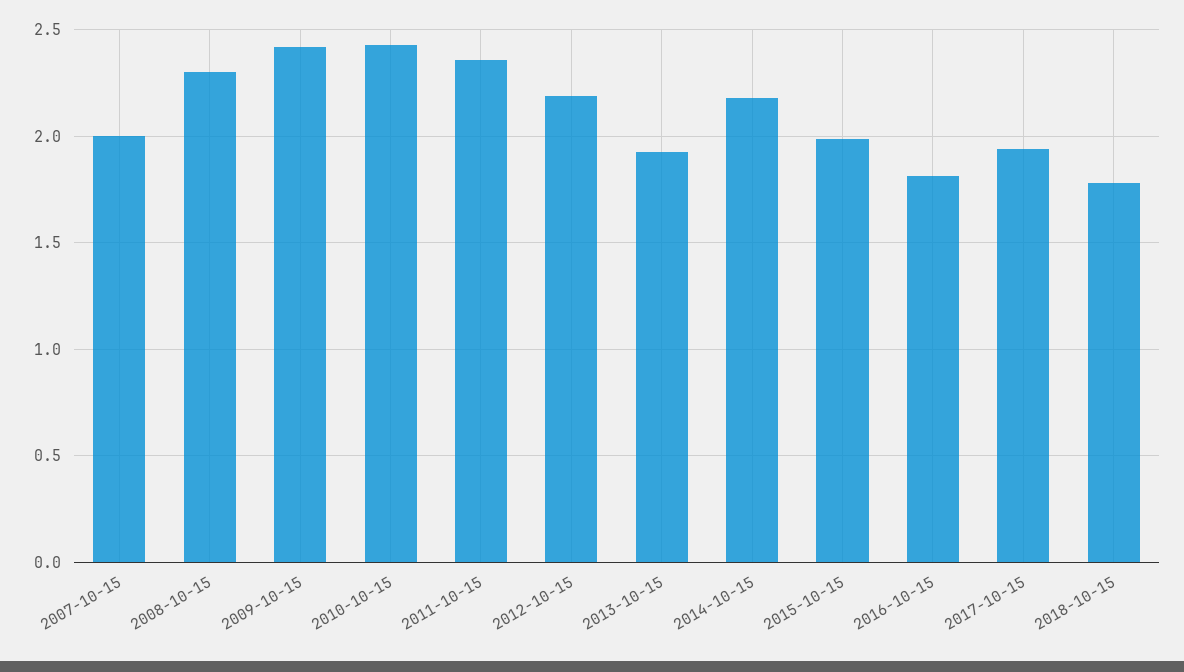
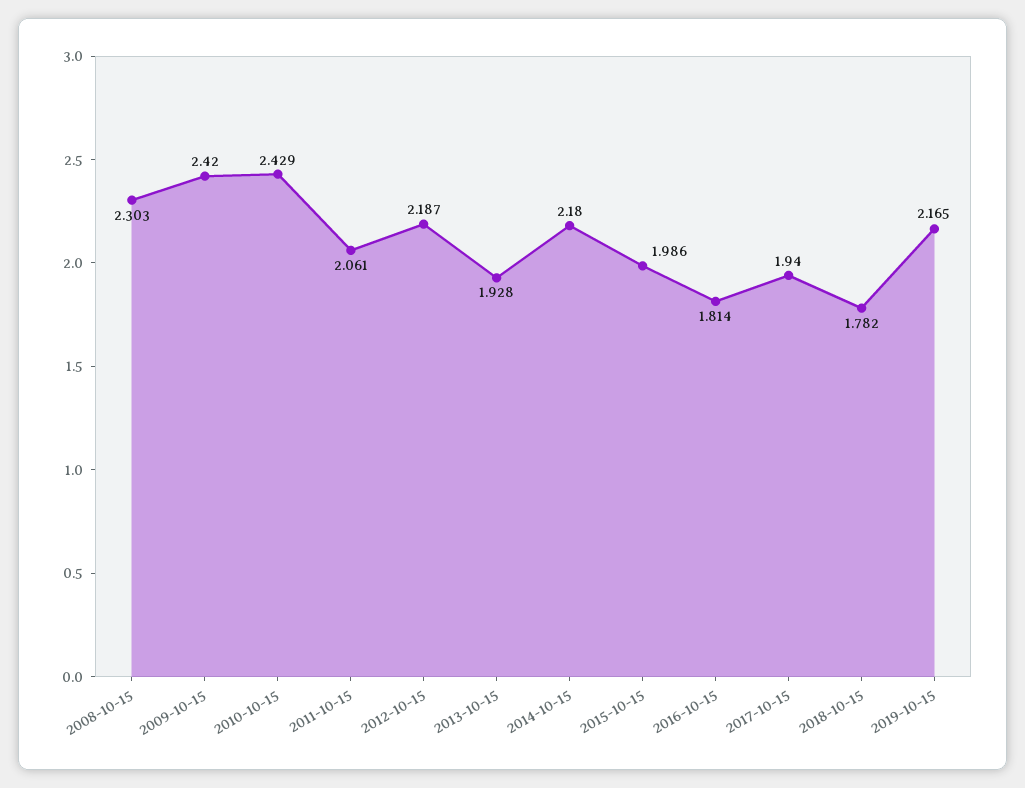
2007-10-15: 2 -> none
2011-10-15: 2.35 -> 2.061
2019-10-15: none -> 2.165

